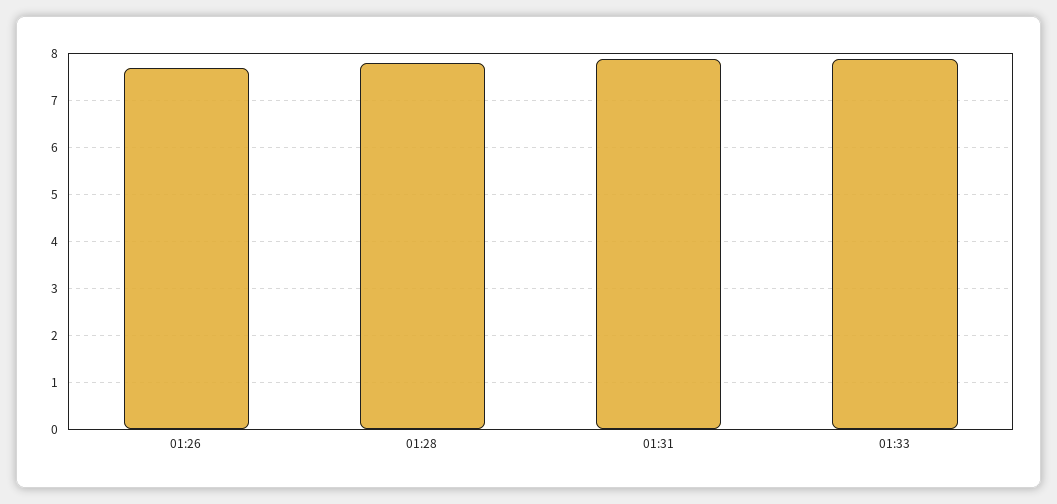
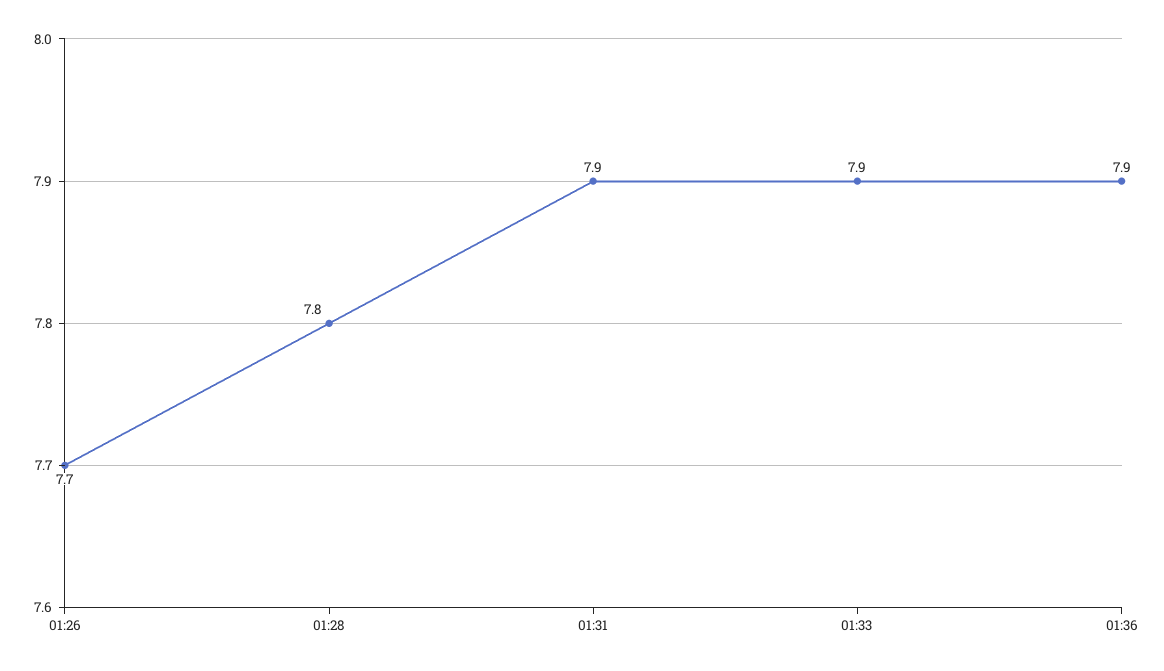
01:36: none -> 7.9

